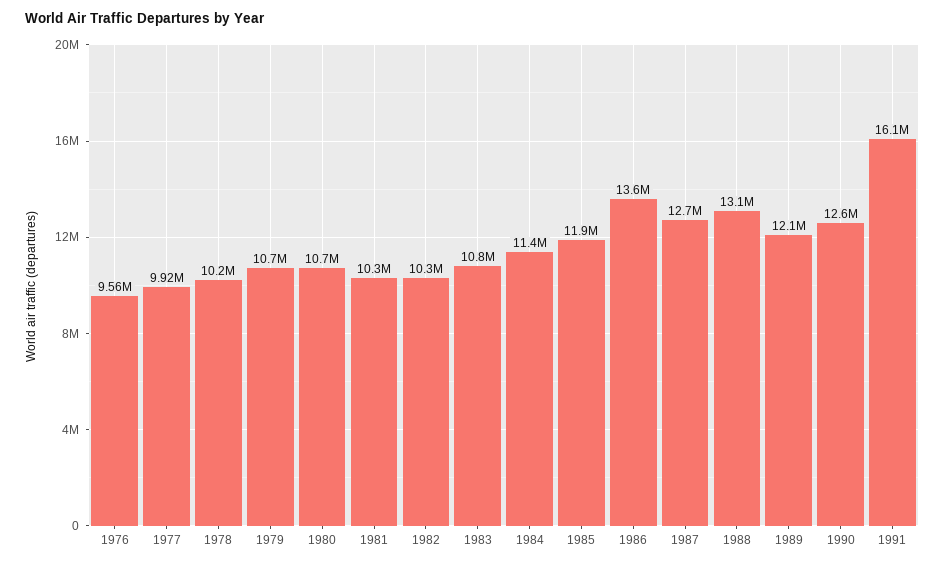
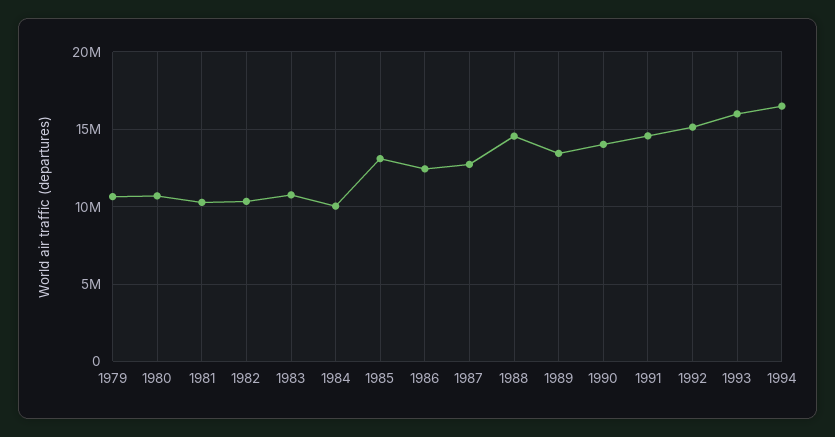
1976: 9560000 -> none
1977: 9920000 -> none
1978: 10200000 -> none
1984: 11400000 -> 10000000
1985: 11900000 -> 13000000
1986: 13600000 -> 12500000
1988: 13100000 -> 14500000
1989: 12100000 -> 13500000
1990: 12600000 -> 14000000
1991: 16100000 -> 14500000
1992: none -> 15000000
1993: none -> 16000000
1994: none -> 16500000

